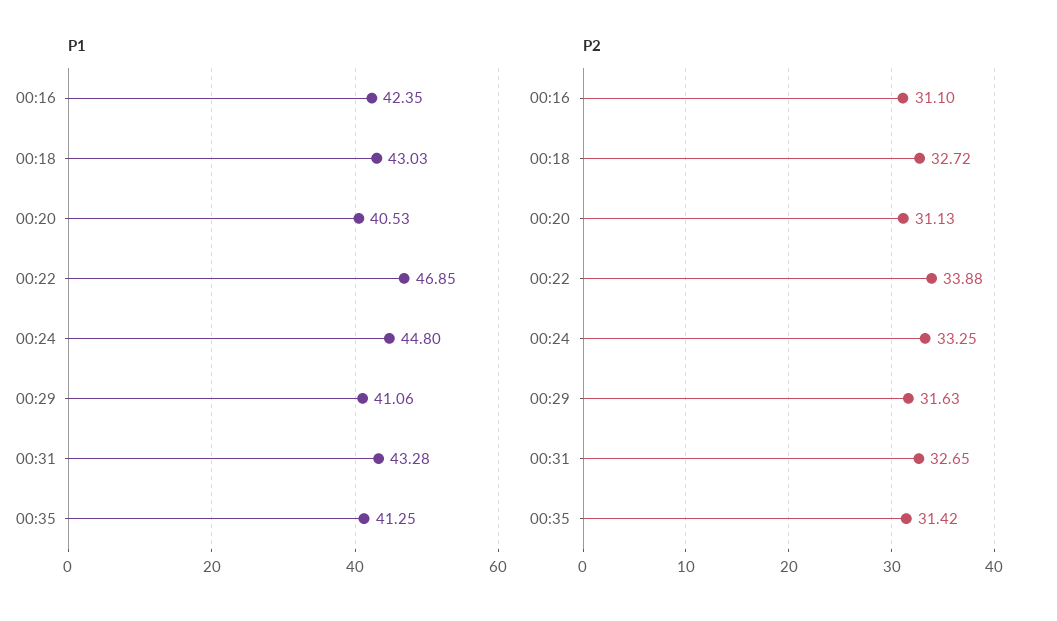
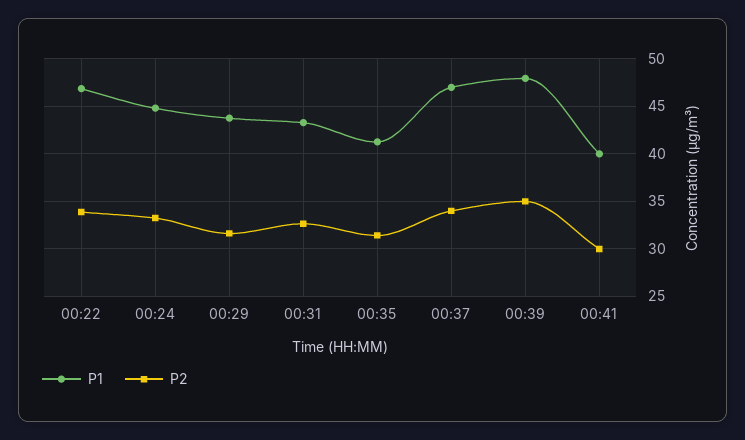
P1, 00:16: 42.35 -> none
P1, 00:18: 43.03 -> none
P1, 00:20: 40.53 -> none
P1, 00:29: 41.06 -> 44
P2, 00:16: 31.1 -> none
P2, 00:18: 32.72 -> none
P2, 00:20: 31.13 -> none
P1, 00:37: none -> 47
P2, 00:37: none -> 34
P1, 00:39: none -> 48
P2, 00:39: none -> 35
P1, 00:41: none -> 40
P2, 00:41: none -> 30

